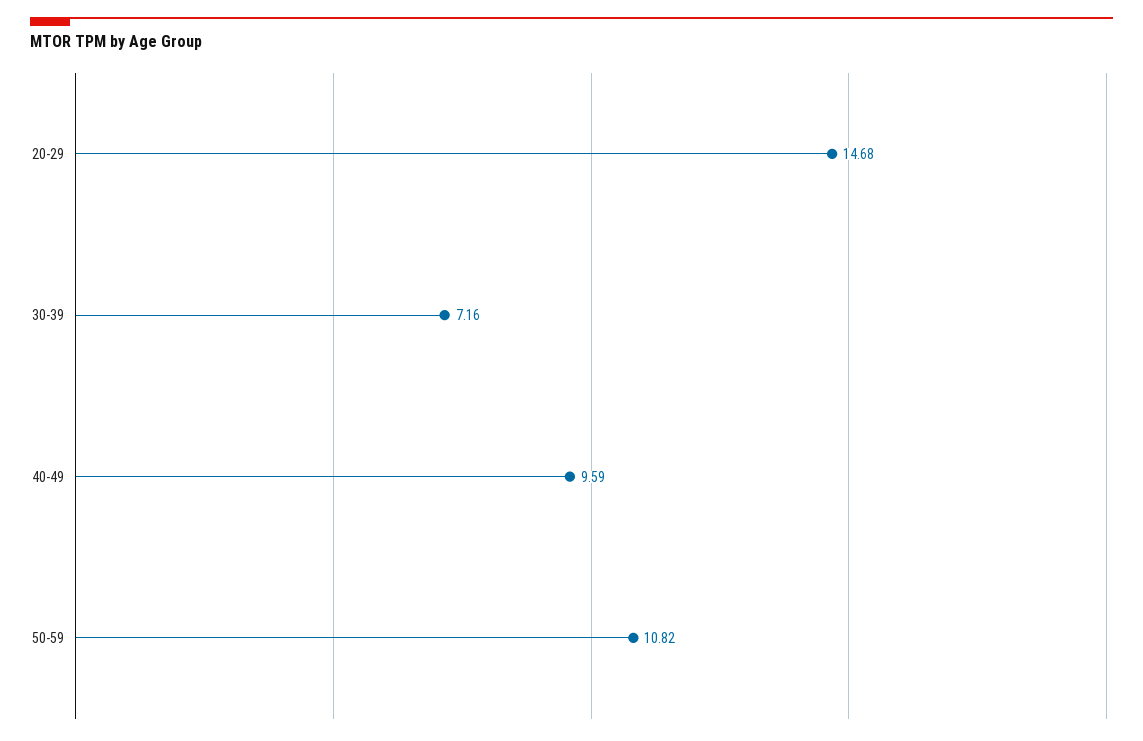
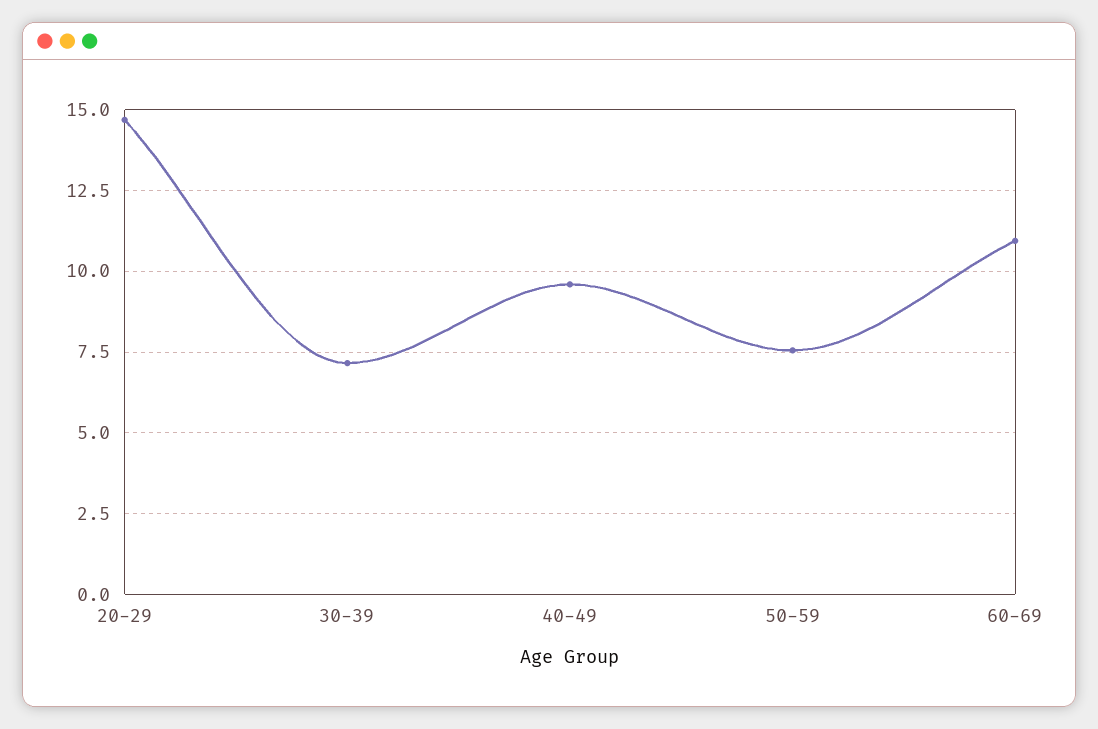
50-59: 10.82 -> 7.5
60-69: none -> 11

